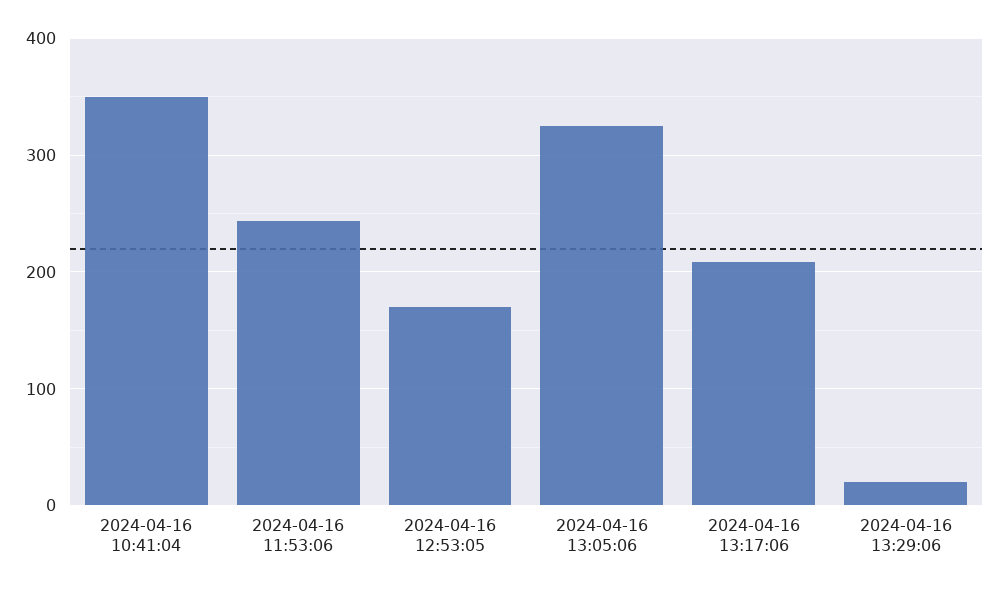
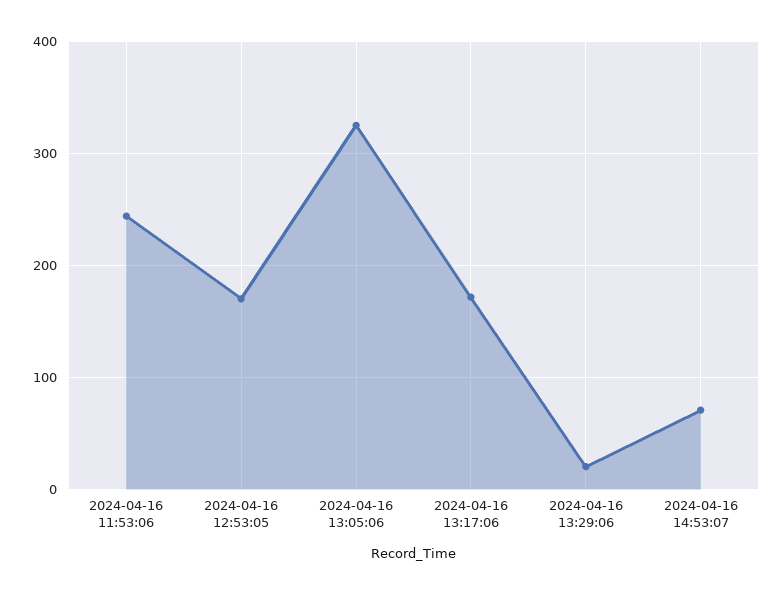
2024-04-16 10:41:04: 350 -> none
2024-04-16 13:17:06: 210 -> 170
2024-04-16 14:53:07: none -> 70

